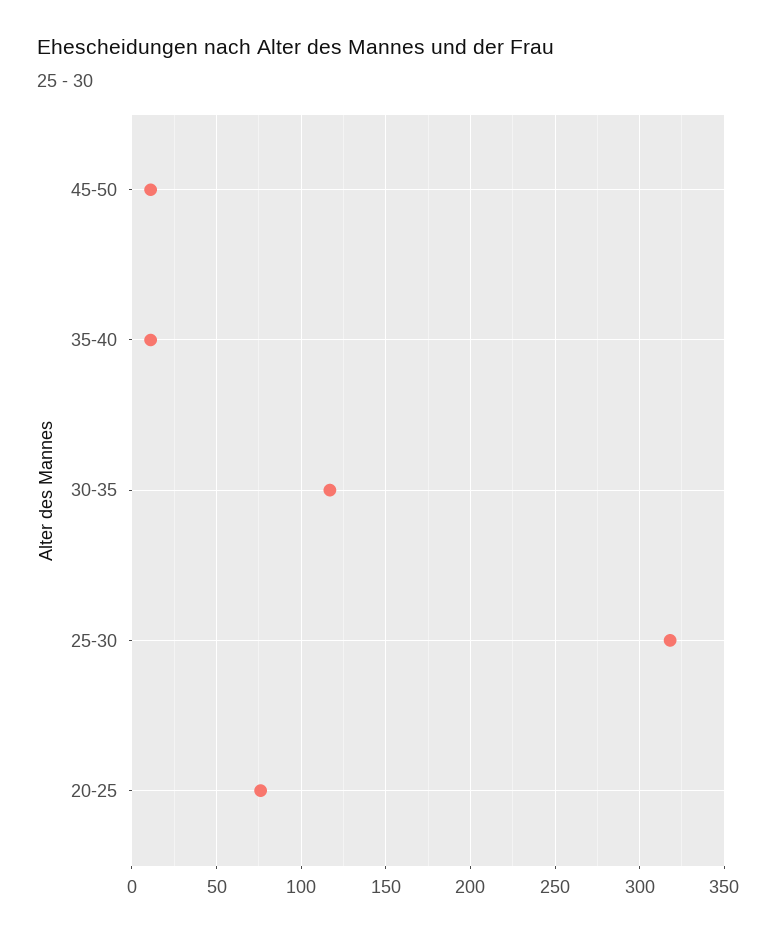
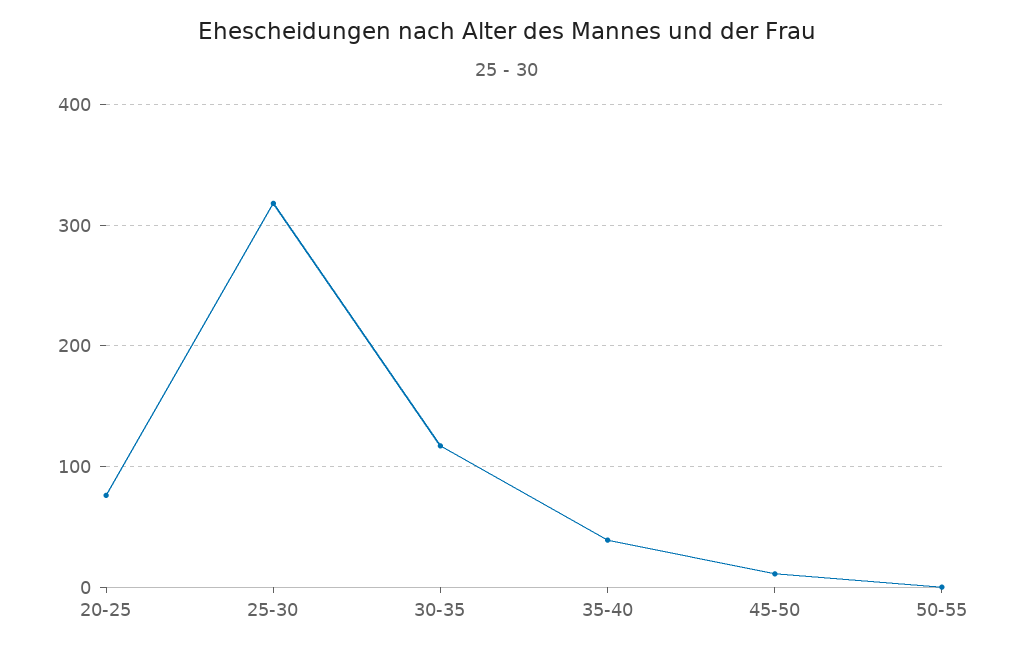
35-40: 10 -> 40
50-55: none -> 0

